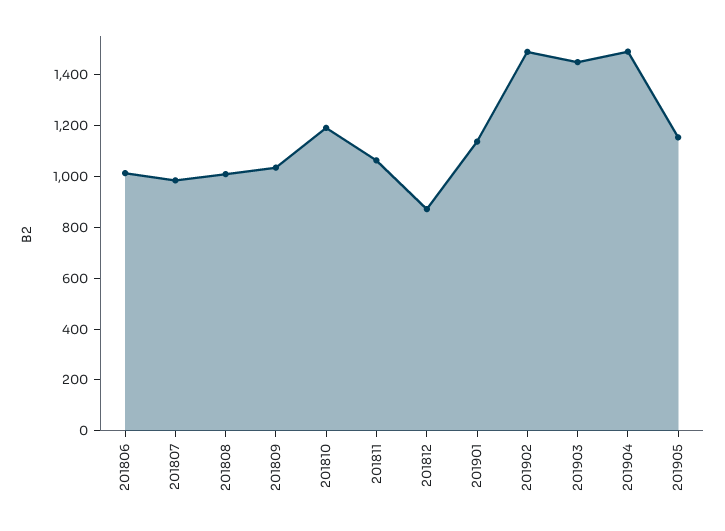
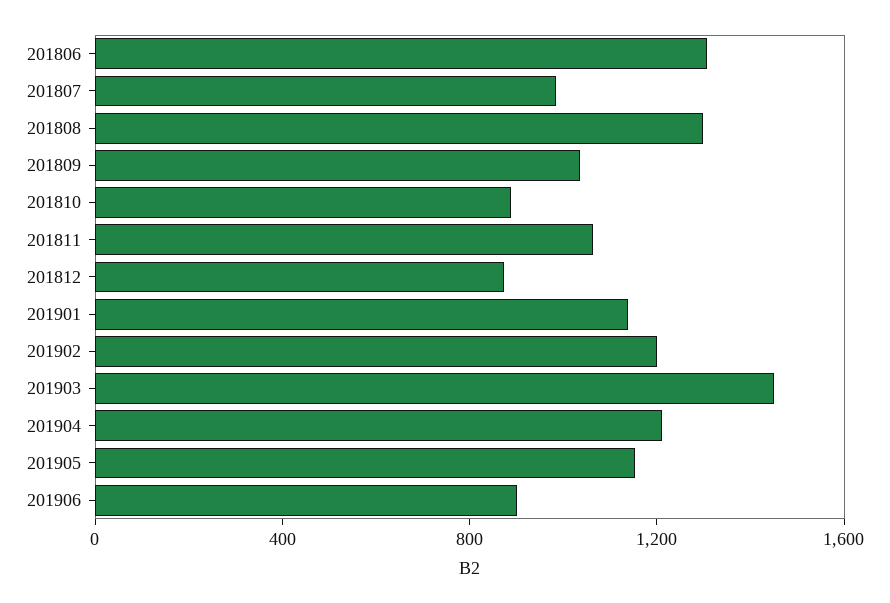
201806: 1000 -> 1300
201808: 1000 -> 1300
201810: 1200 -> 900
201902: 1500 -> 1200
201904: 1500 -> 1200
201906: none -> 900

